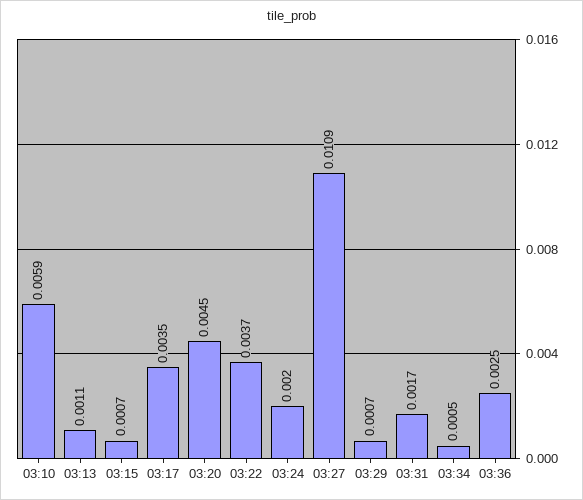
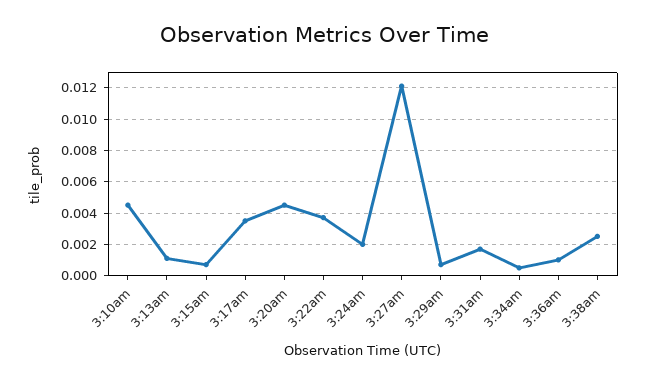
03:10: 0.0059 -> 0.0045
03:27: 0.0109 -> 0.012
03:36: 0.0025 -> 0.001
3:38am: none -> 0.0025

